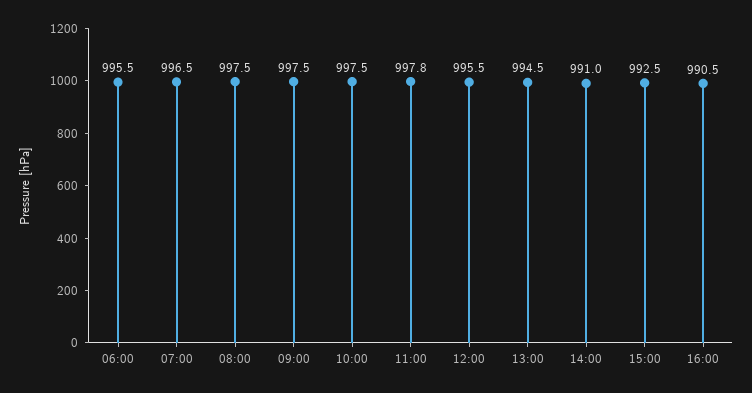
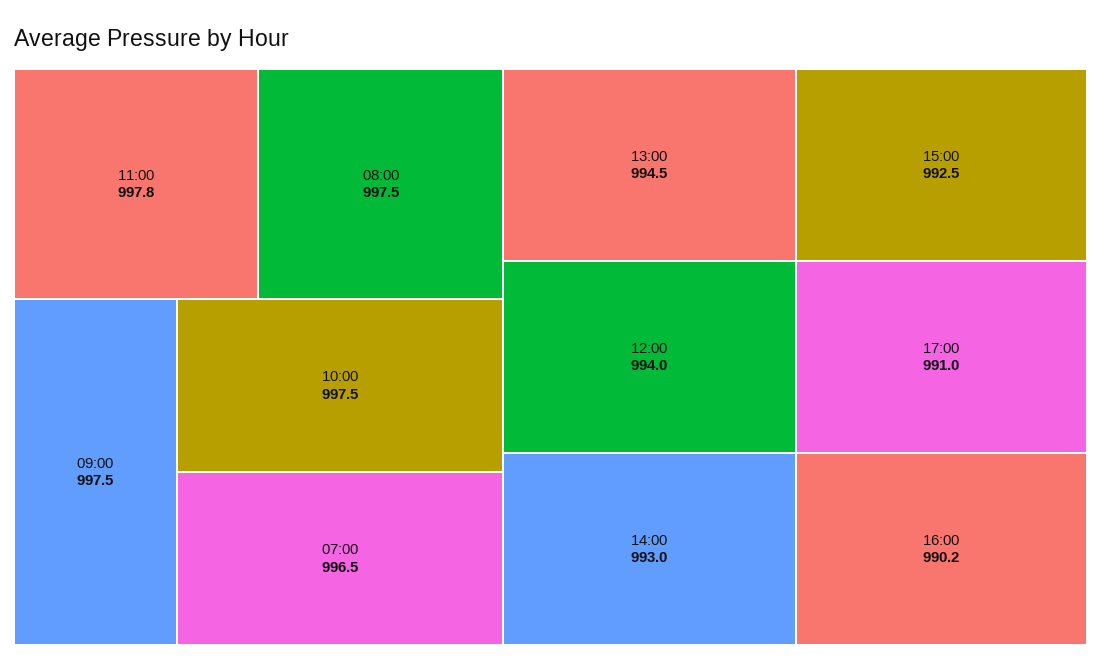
06:00: 995.5 -> none
12:00: 995.5 -> 994
14:00: 991 -> 993
16:00: 990.5 -> 990.2
17:00: none -> 991

